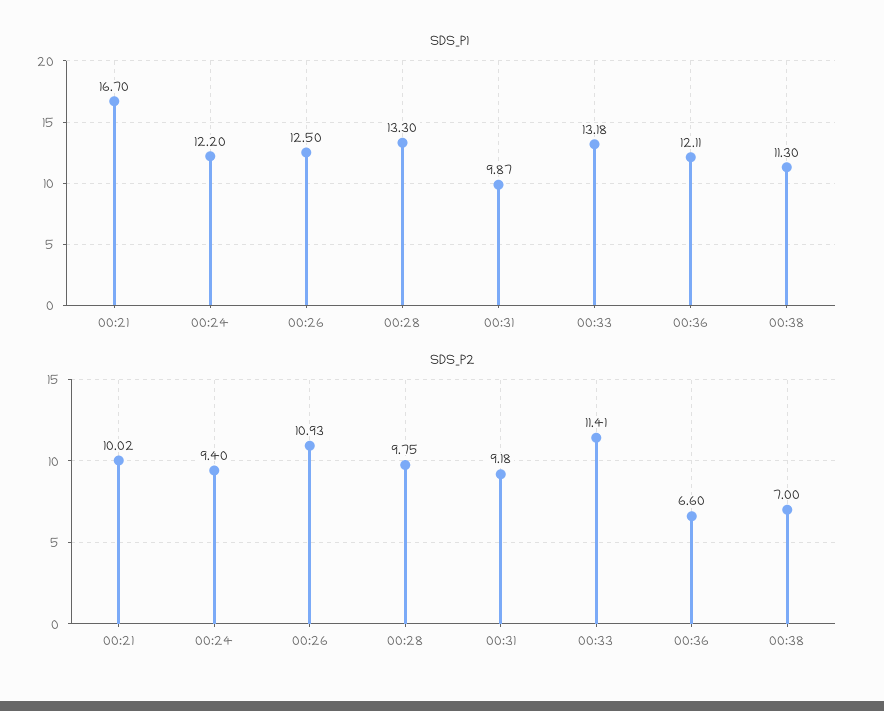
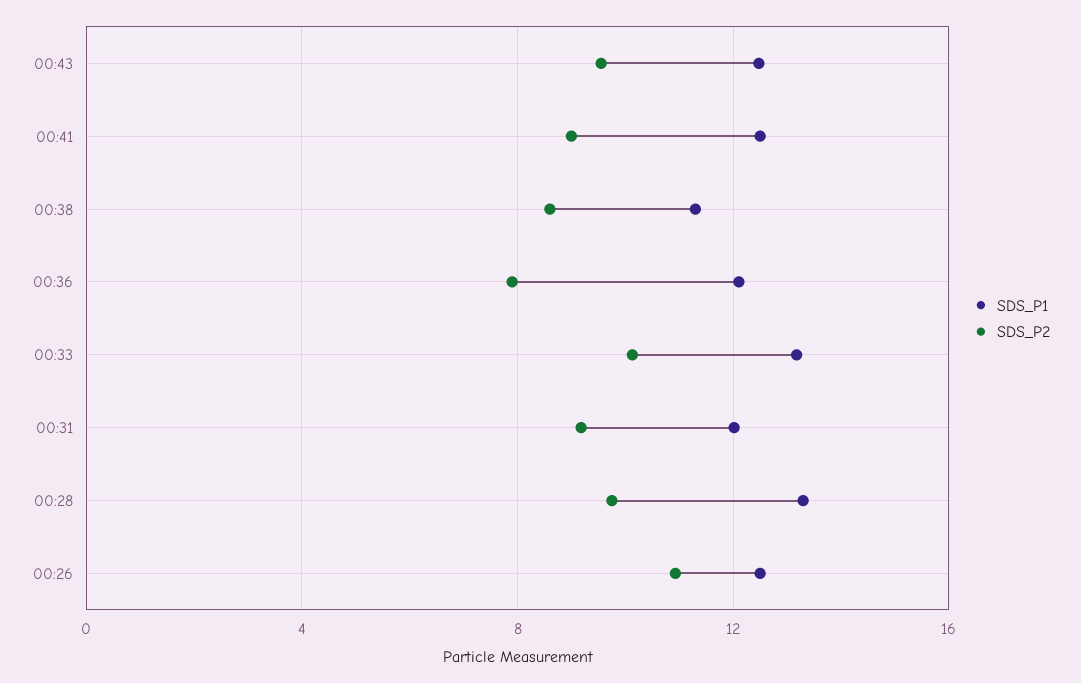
SDS_P1, 00:21: 16.7 -> none
SDS_P1, 00:24: 12.2 -> none
SDS_P1, 00:31: 9.87 -> 12
SDS_P2, 00:21: 10.02 -> none
SDS_P2, 00:24: 9.4 -> none
SDS_P2, 00:33: 11.41 -> 10
SDS_P2, 00:36: 6.6 -> 8
SDS_P2, 00:38: 7 -> 8.5
SDS_P1, 00:43: none -> 12.5
SDS_P2, 00:43: none -> 9.5
SDS_P1, 00:41: none -> 12.5
SDS_P2, 00:41: none -> 9

